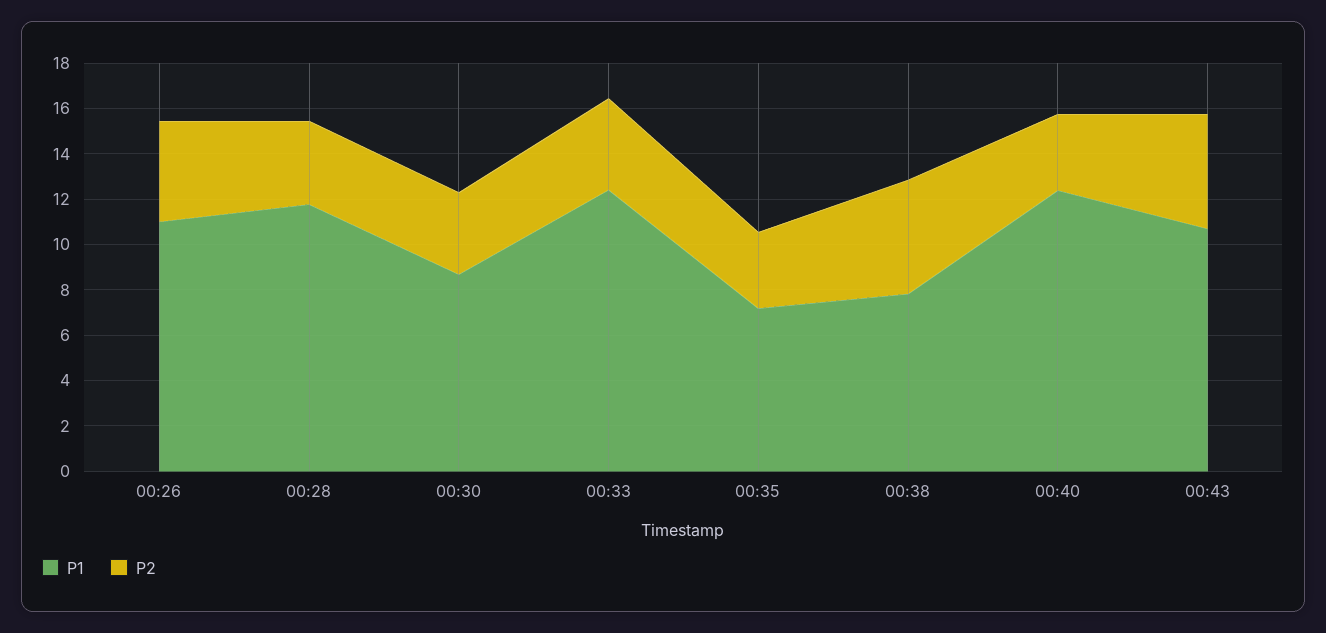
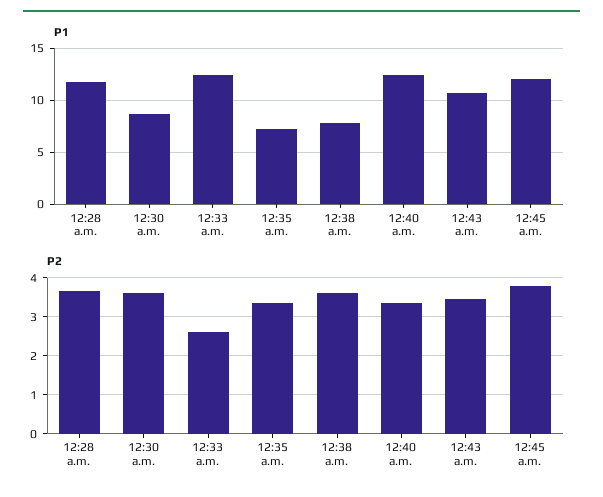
P1, 00:26: 11 -> none
P2, 00:26: 4.5 -> none
P2, 00:33: 4 -> 2.6
P2, 00:38: 5 -> 3.6
P2, 00:43: 5 -> 3.4
P1, 12:45 a.m.: none -> 12
P2, 12:45 a.m.: none -> 3.8

